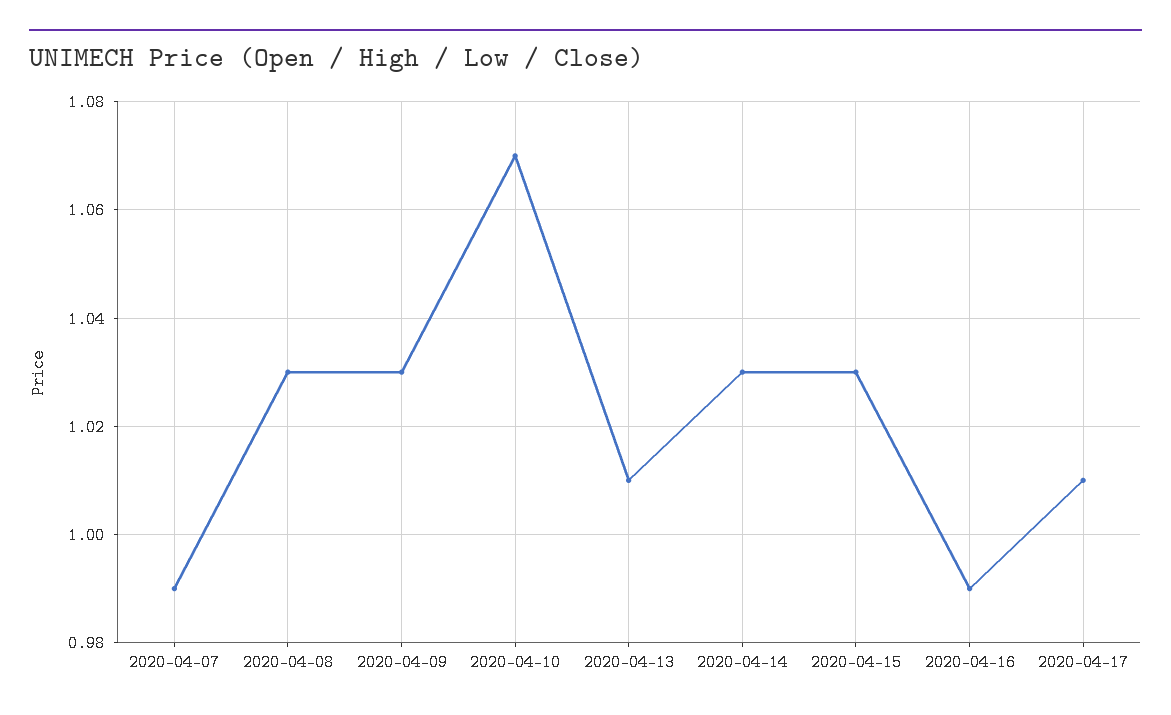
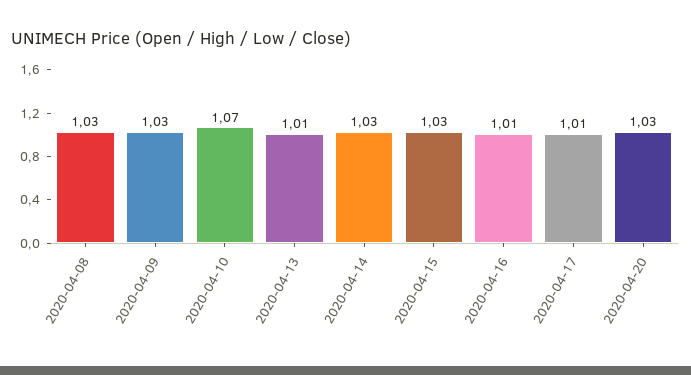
2020-04-07: 0.99 -> none
2020-04-16: 0.99 -> 1.01
2020-04-20: none -> 1.03

